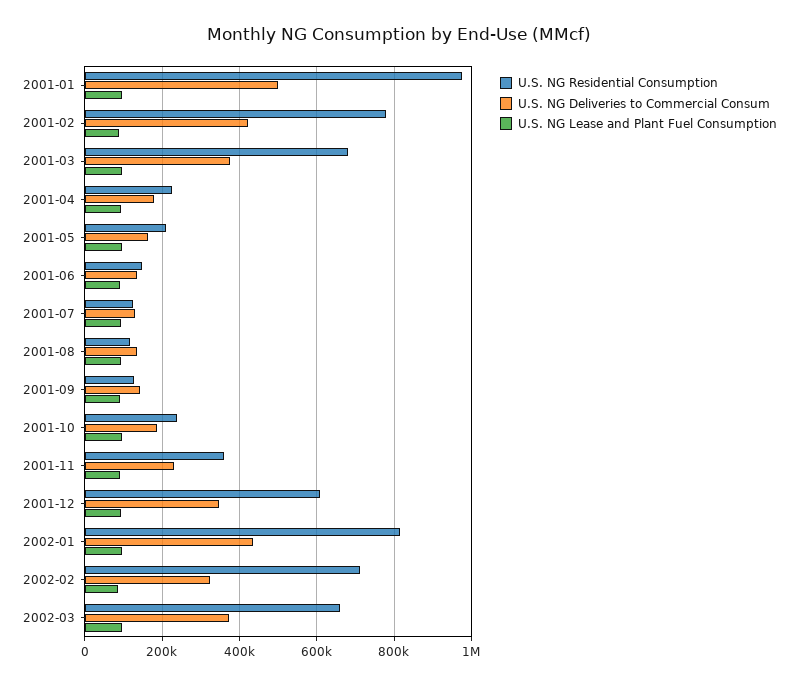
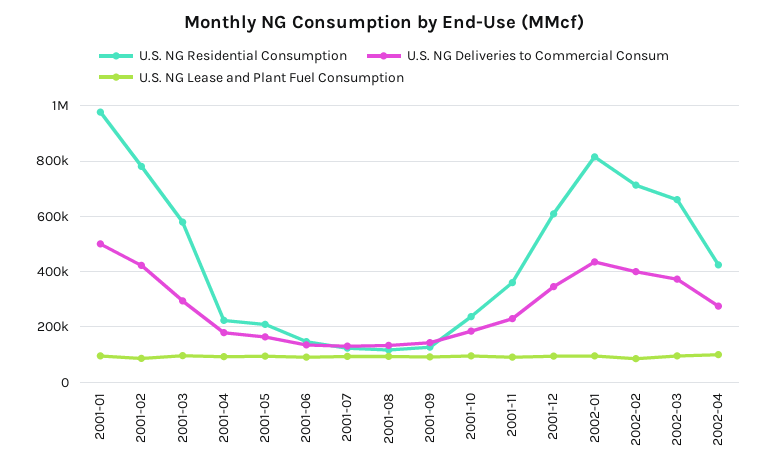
U.S. NG Residential Consumption, 2001-03: 680000 -> 575000
U.S. NG Deliveries to Commercial Consum, 2001-03: 380000 -> 300000
U.S. NG Deliveries to Commercial Consum, 2002-02: 320000 -> 400000
U.S. NG Residential Consumption, 2002-04: none -> 425000
U.S. NG Deliveries to Commercial Consum, 2002-04: none -> 275000
U.S. NG Lease and Plant Fuel Consumption, 2002-04: none -> 100000

